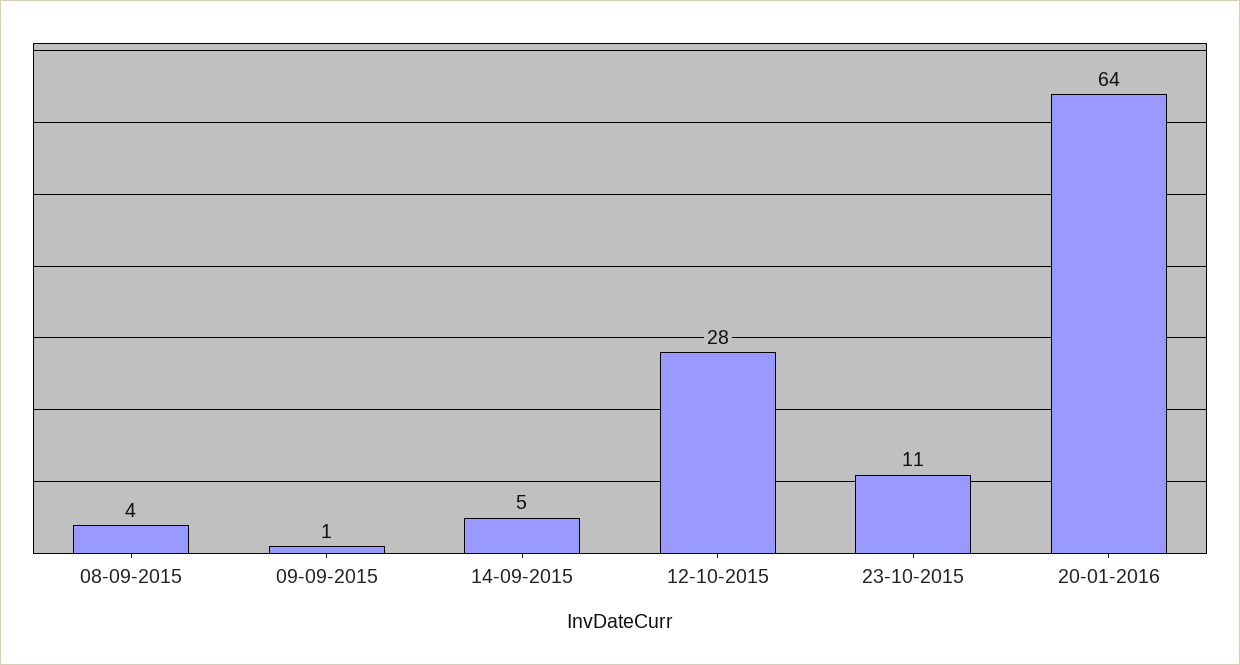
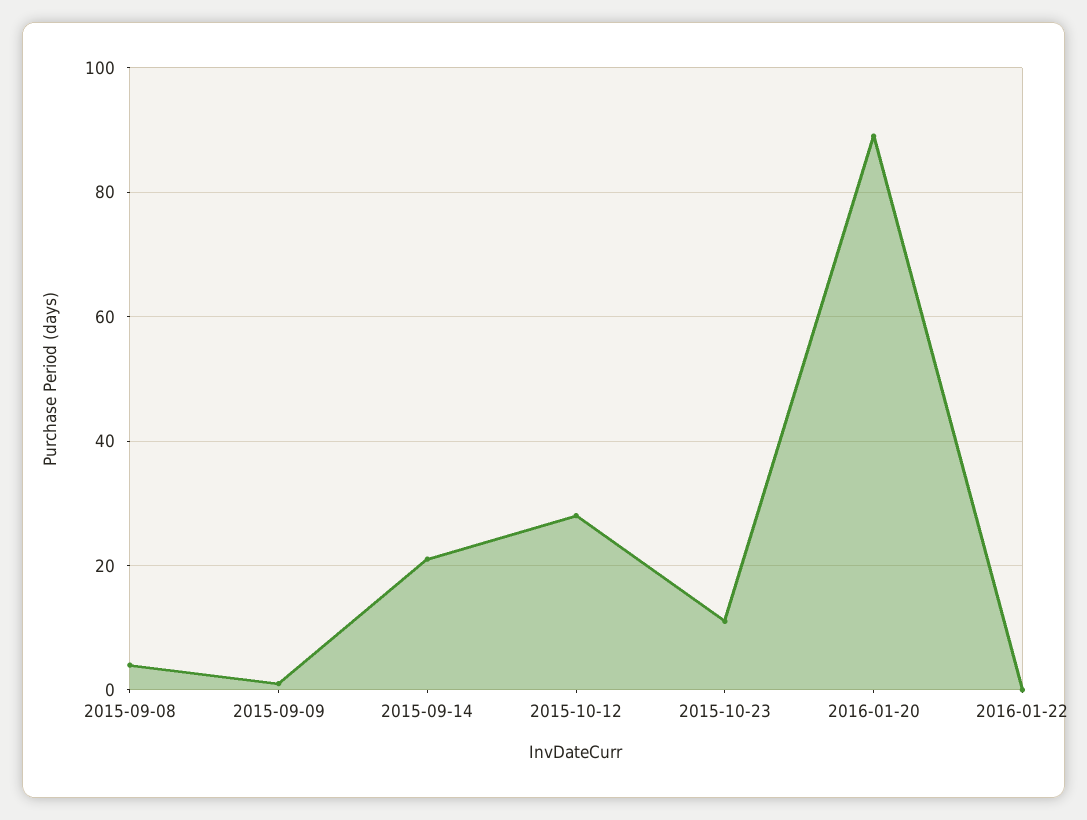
14-09-2015: 5 -> 20
20-01-2016: 64 -> 90
2016-01-22: none -> 0

